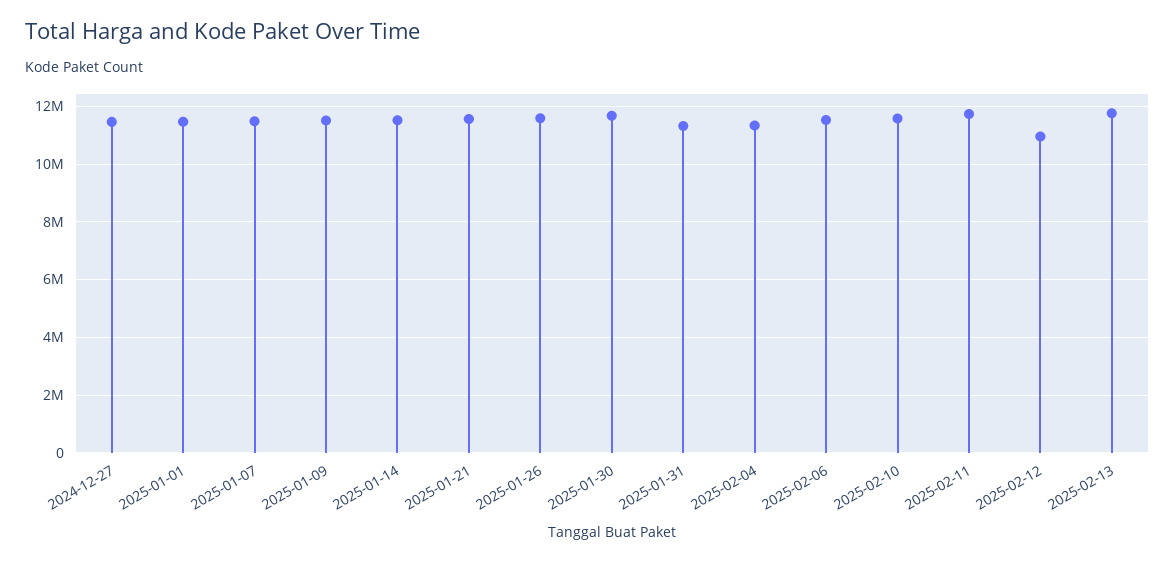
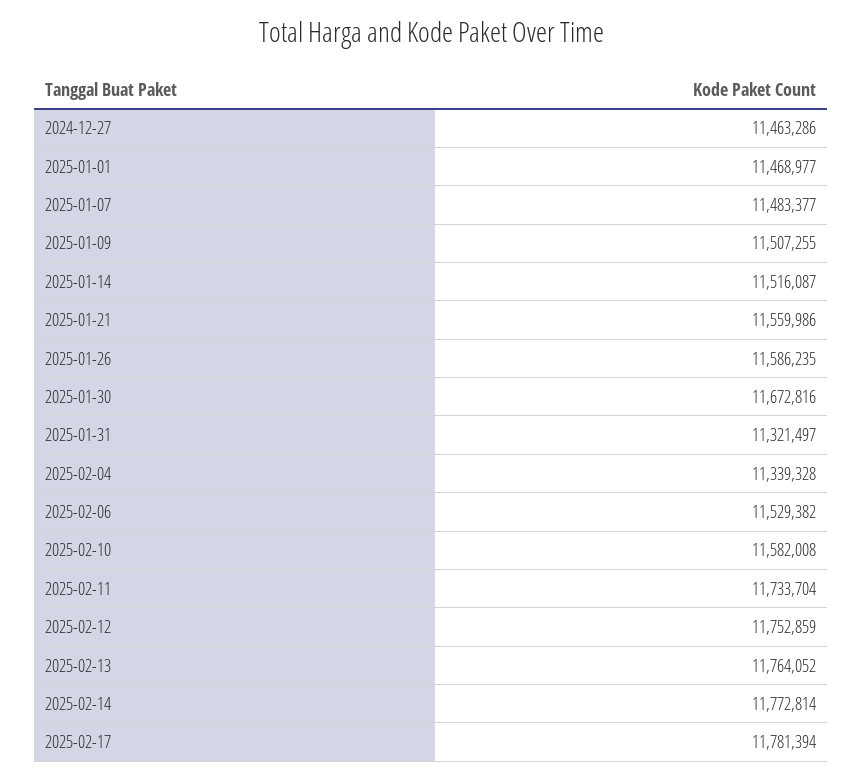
2025-02-12: 11000000 -> 11752859
2025-02-14: none -> 11772814
2025-02-17: none -> 11781394

